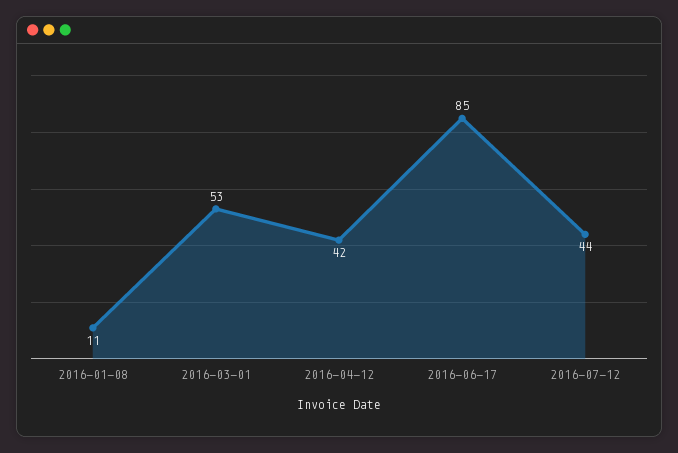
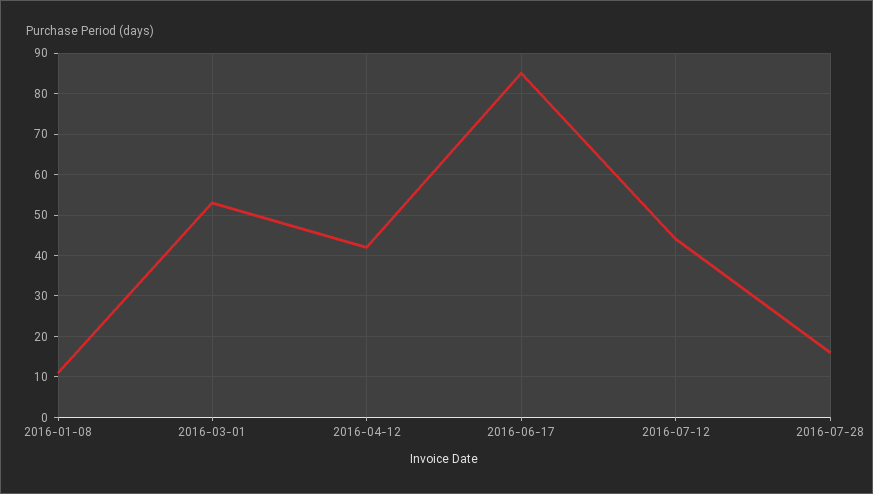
2016-07-28: none -> 15

